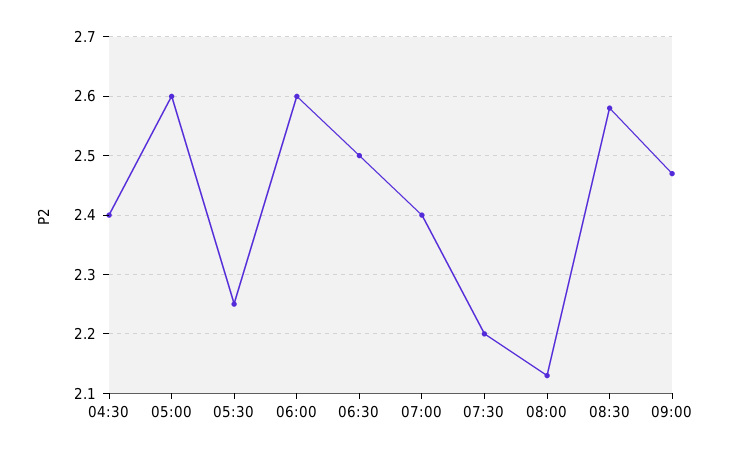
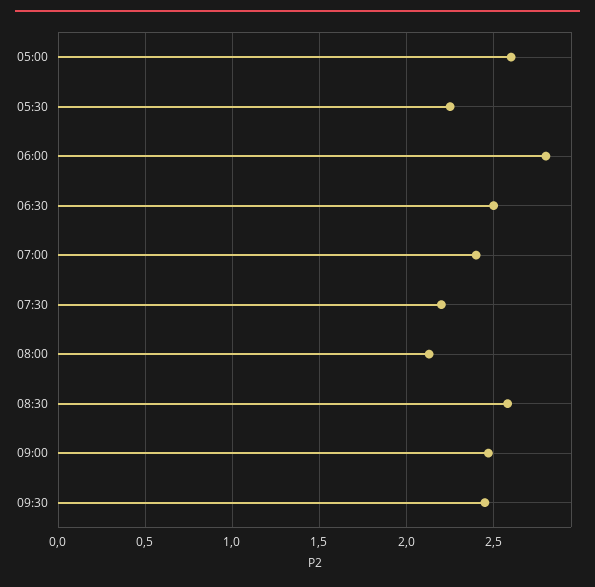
04:30: 2.4 -> none
06:00: 2.6 -> 2.8
09:30: none -> 2.45

